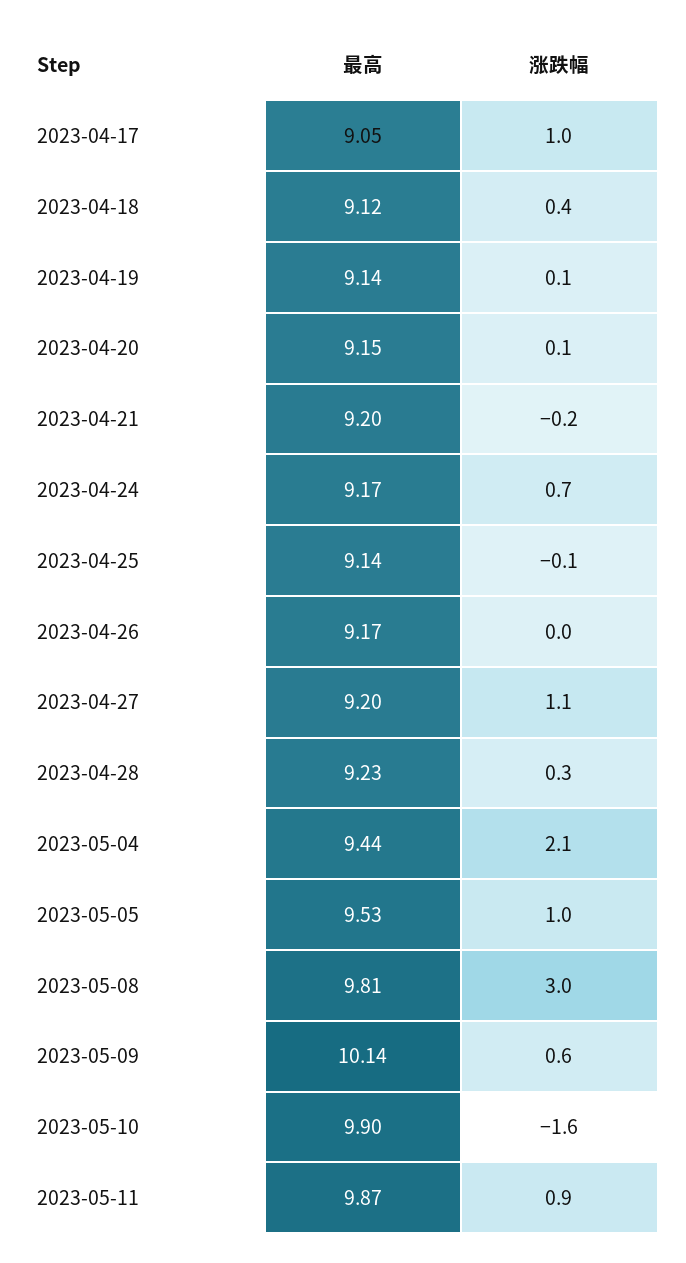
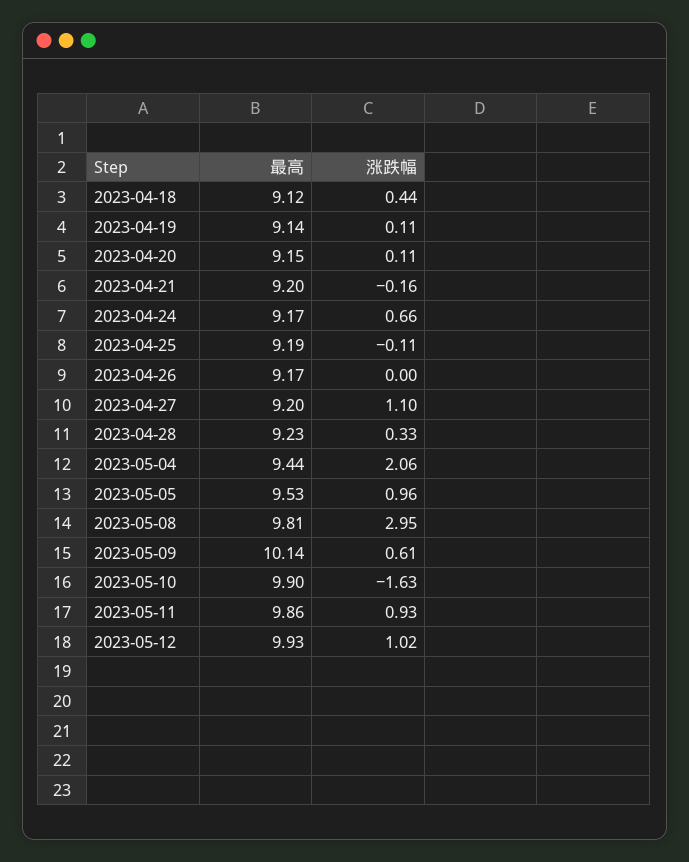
最高, 2023-04-17: 9.05 -> none
涨跌幅, 2023-04-17: 1 -> none
最高, 2023-04-25: 9.14 -> 9.19
最高, 2023-05-11: 9.87 -> 9.86
最高, 2023-05-12: none -> 9.93
涨跌幅, 2023-05-12: none -> 1.02

